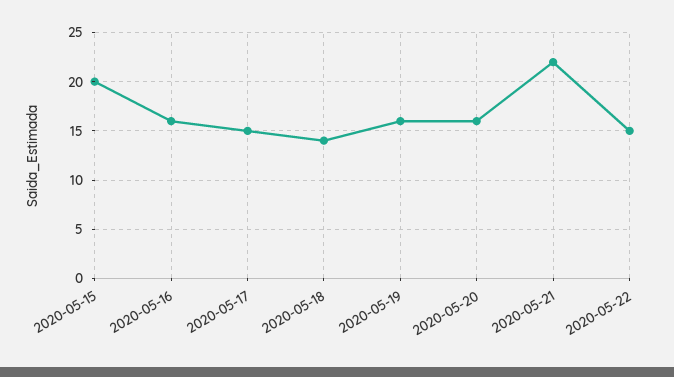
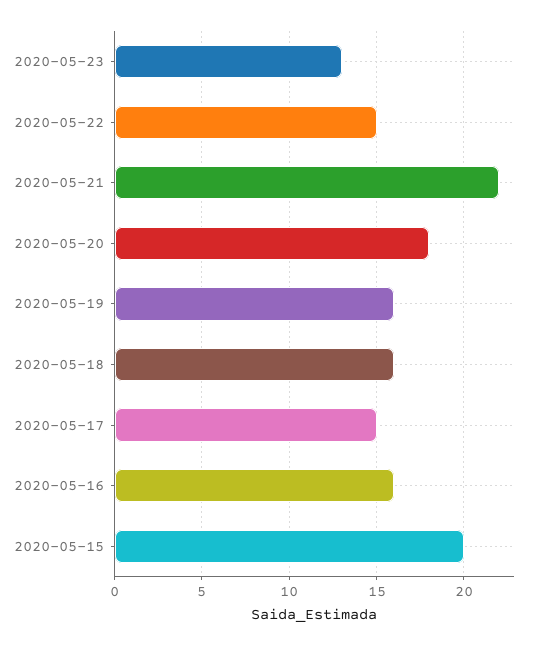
2020-05-18: 14 -> 16
2020-05-20: 16 -> 18
2020-05-23: none -> 13

